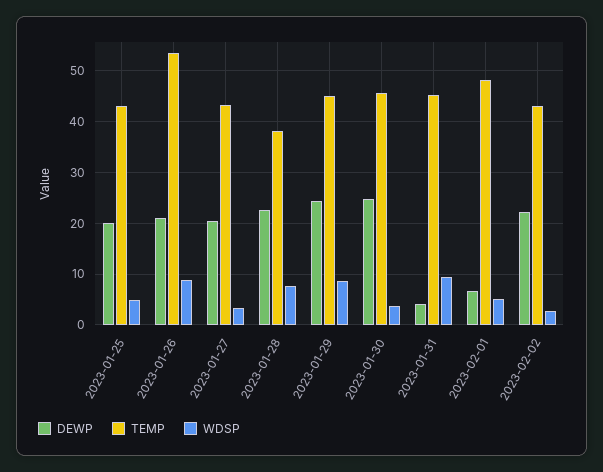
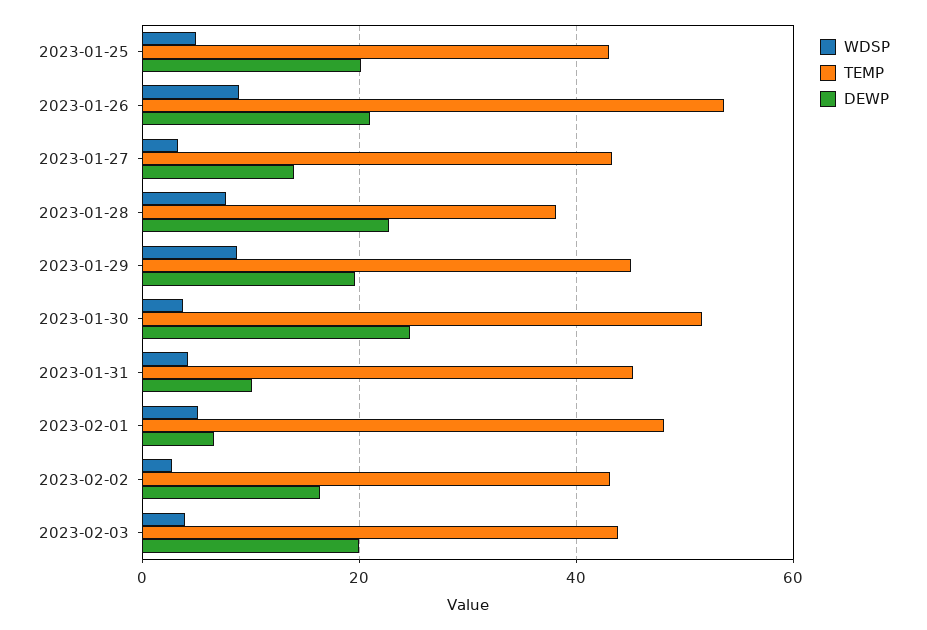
DEWP, 2023-01-27: 20 -> 14
DEWP, 2023-01-29: 24 -> 20
TEMP, 2023-01-30: 46 -> 52
DEWP, 2023-01-31: 4 -> 10
WDSP, 2023-01-31: 10 -> 4
DEWP, 2023-02-02: 22 -> 16
WDSP, 2023-02-03: none -> 4
TEMP, 2023-02-03: none -> 44
DEWP, 2023-02-03: none -> 20

